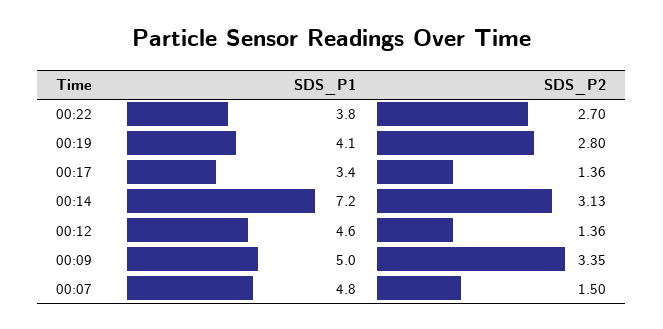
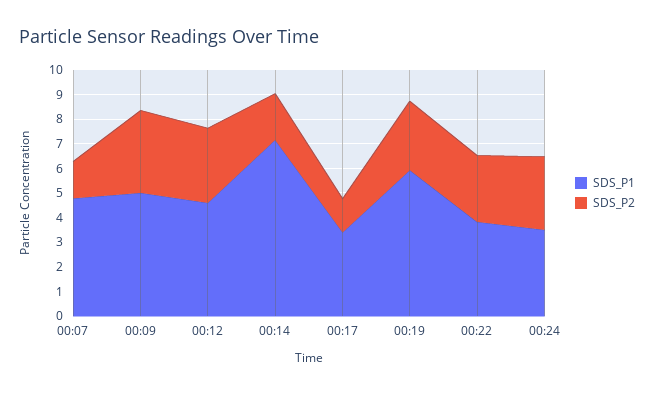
SDS_P1, 00:19: 4.1 -> 6
SDS_P2, 00:14: 3.13 -> 2
SDS_P2, 00:12: 1.36 -> 3
SDS_P1, 00:24: none -> 3.5
SDS_P2, 00:24: none -> 3

